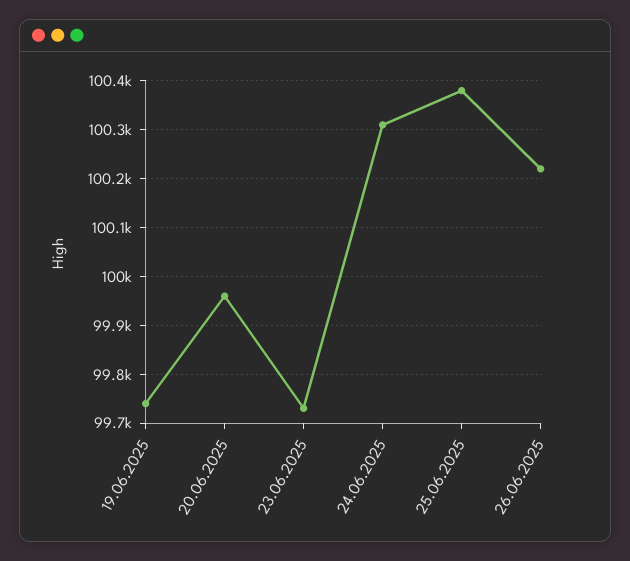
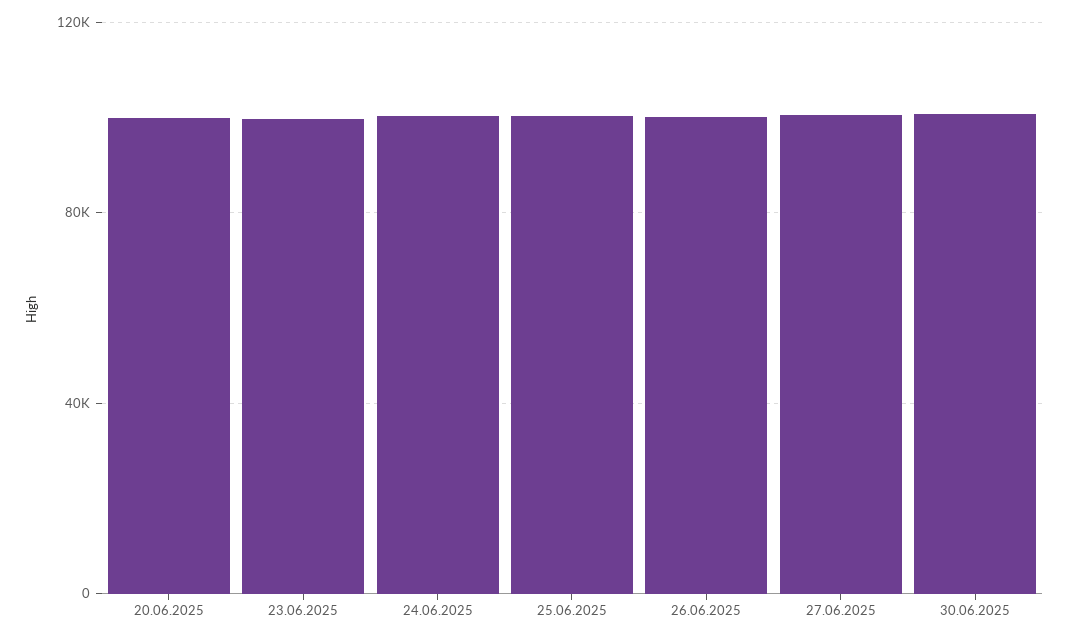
19.06.2025: 99740 -> none
27.06.2025: none -> 100000
30.06.2025: none -> 100000

